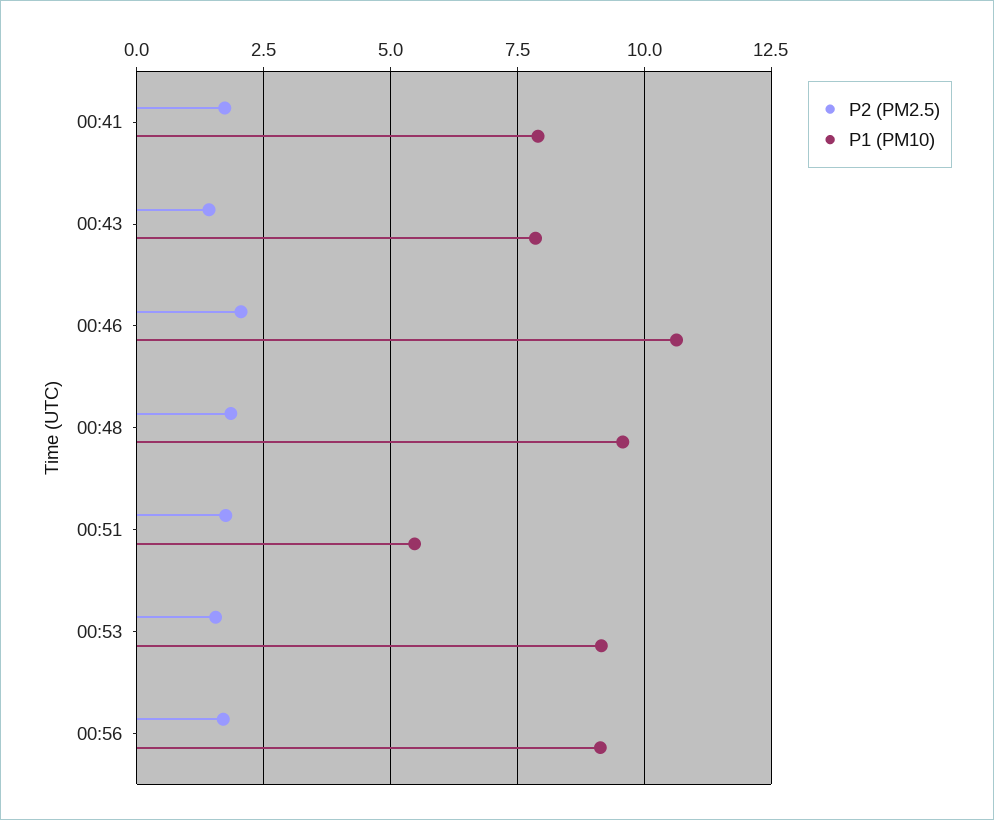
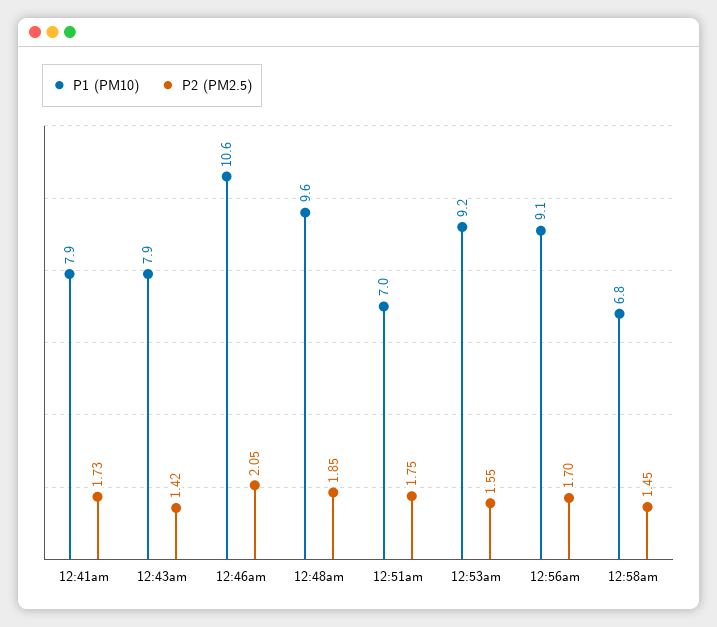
P1 (PM10), 00:51: 5.5 -> 7
P1 (PM10), 12:58am: none -> 6.8
P2 (PM2.5), 12:58am: none -> 1.45

